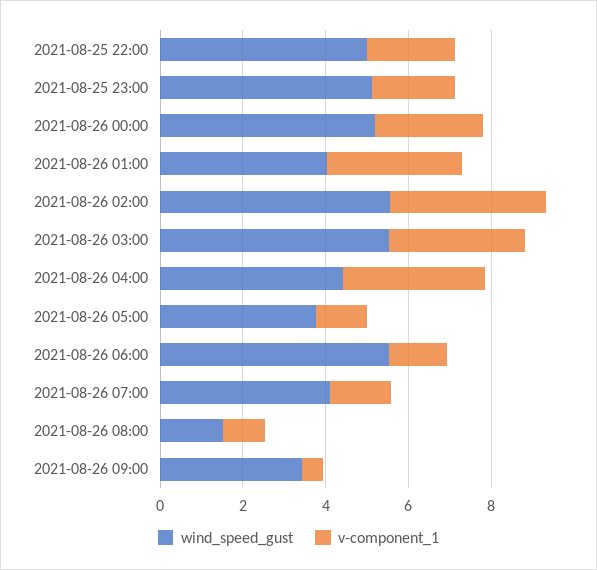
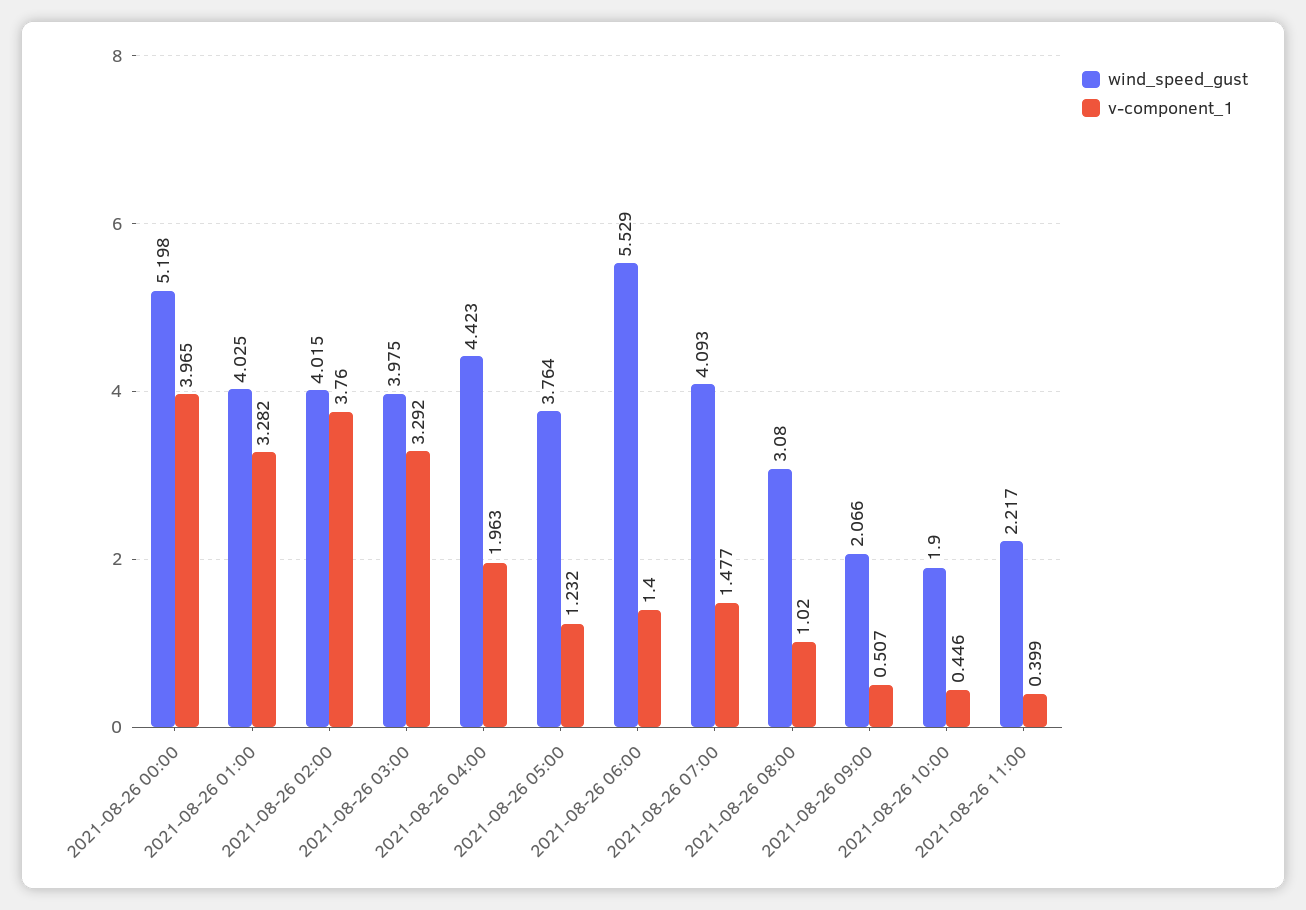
wind_speed_gust, 2021-08-25 22:00: 5 -> none
v-component_1, 2021-08-25 22:00: 2 -> none
wind_speed_gust, 2021-08-25 23:00: 5 -> none
v-component_1, 2021-08-25 23:00: 2 -> none
v-component_1, 2021-08-26 00:00: 2.5 -> 3.965
wind_speed_gust, 2021-08-26 02:00: 5.5 -> 4.015
wind_speed_gust, 2021-08-26 03:00: 5.5 -> 3.975
v-component_1, 2021-08-26 04:00: 3.5 -> 1.963
wind_speed_gust, 2021-08-26 08:00: 1.5 -> 3.08
wind_speed_gust, 2021-08-26 09:00: 3.5 -> 2.066
wind_speed_gust, 2021-08-26 10:00: none -> 1.9
v-component_1, 2021-08-26 10:00: none -> 0.446
wind_speed_gust, 2021-08-26 11:00: none -> 2.217
v-component_1, 2021-08-26 11:00: none -> 0.399

